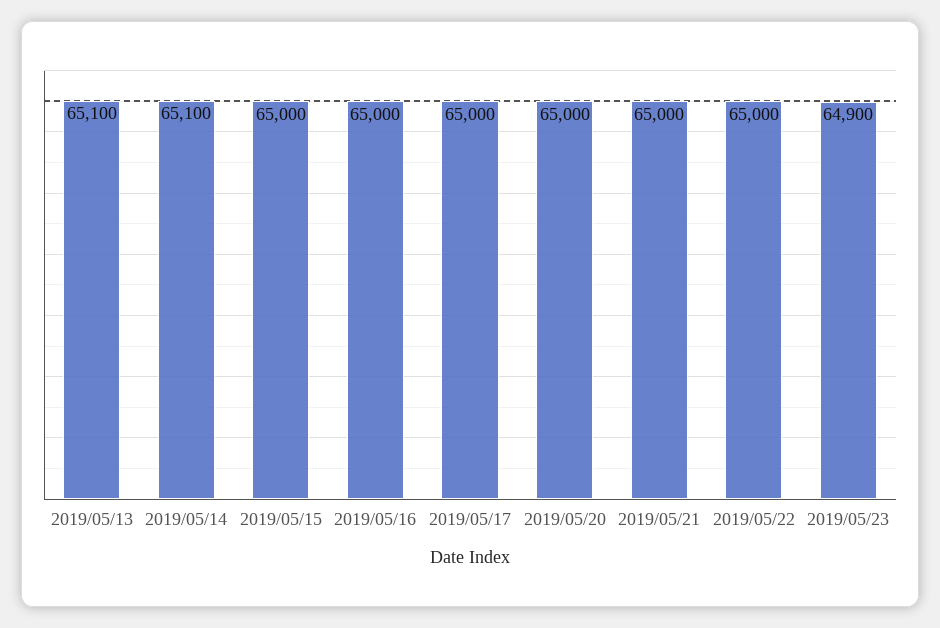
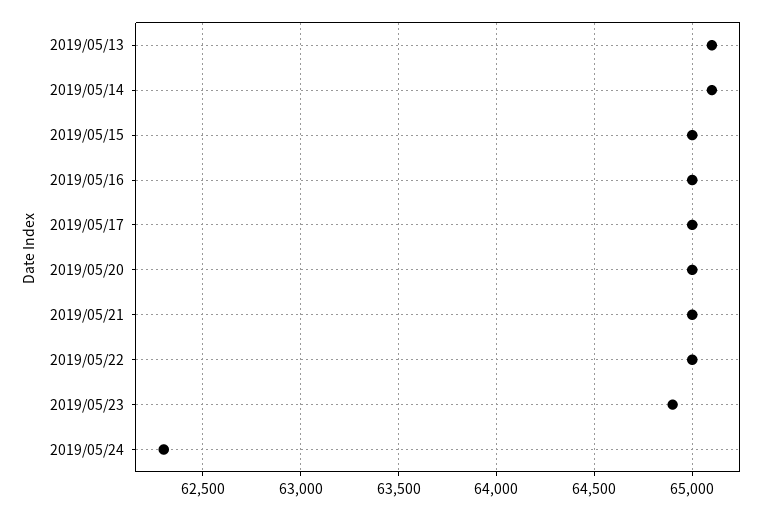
2019/05/24: none -> 62300

